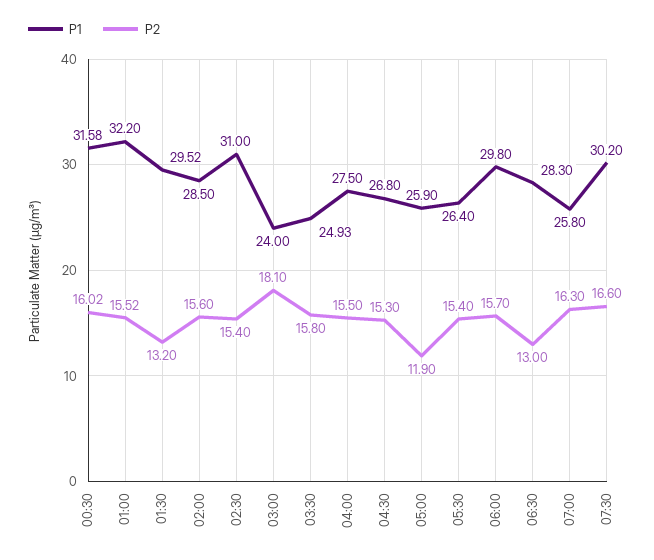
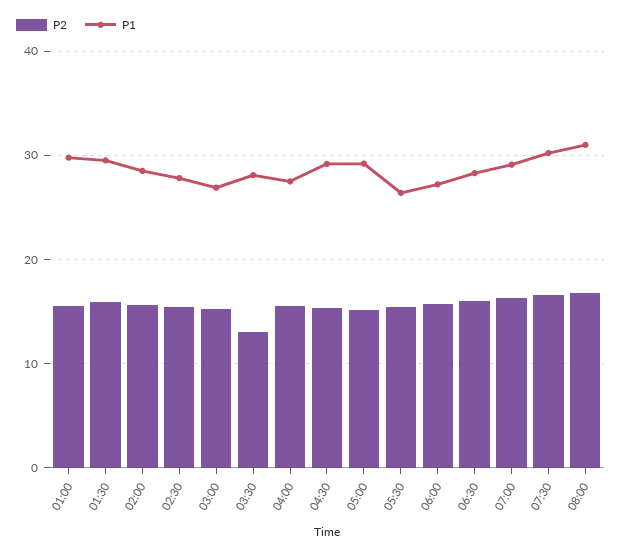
P1, 00:30: 31.58 -> none
P2, 00:30: 16.02 -> none
P1, 01:00: 32.2 -> 30
P2, 01:30: 13.2 -> 16
P1, 02:30: 31 -> 28
P1, 03:00: 24 -> 27
P2, 03:00: 18.1 -> 15
P1, 03:30: 24.93 -> 28
P2, 03:30: 15.8 -> 13
P1, 04:30: 26.8 -> 29
P1, 05:00: 25.9 -> 29
P2, 05:00: 11.9 -> 15
P1, 06:00: 29.8 -> 27
P2, 06:30: 13 -> 16
P1, 07:00: 25.8 -> 29
P2, 08:00: none -> 17
P1, 08:00: none -> 31

